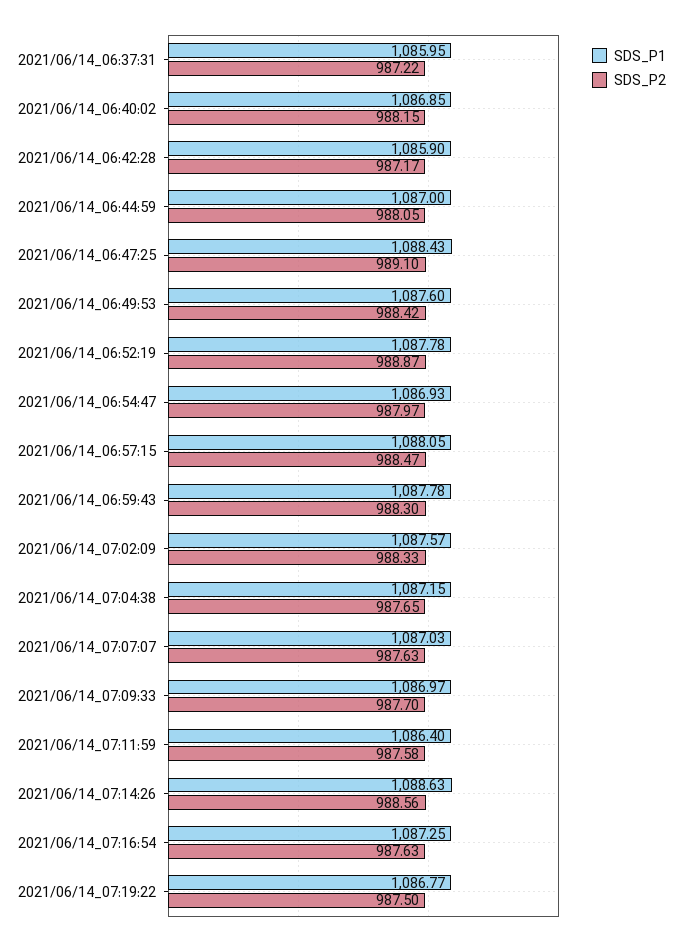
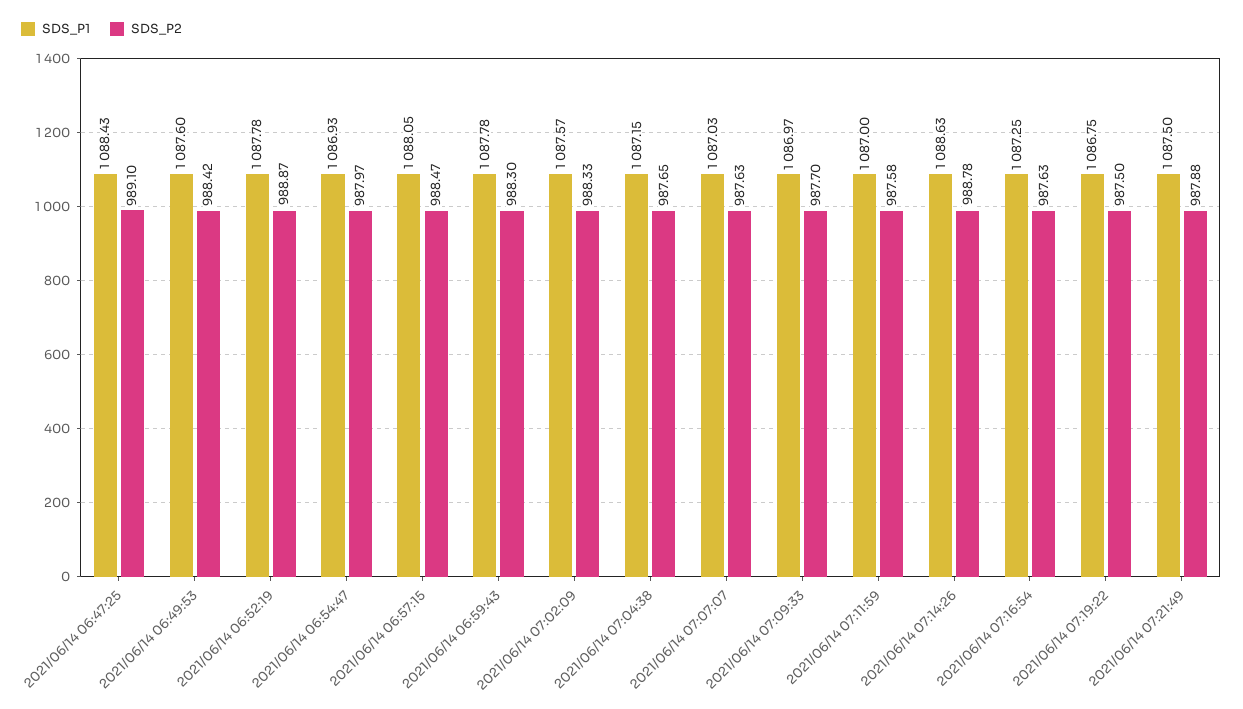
SDS_P1, 2021/06/14_06:37:31: 1085.95 -> none
SDS_P2, 2021/06/14_06:37:31: 987.22 -> none
SDS_P1, 2021/06/14_06:40:02: 1086.85 -> none
SDS_P2, 2021/06/14_06:40:02: 988.15 -> none
SDS_P1, 2021/06/14_06:42:28: 1085.9 -> none
SDS_P2, 2021/06/14_06:42:28: 987.17 -> none
SDS_P1, 2021/06/14_06:44:59: 1087 -> none
SDS_P2, 2021/06/14_06:44:59: 988.05 -> none
SDS_P1, 2021/06/14_07:11:59: 1086.4 -> 1087
SDS_P2, 2021/06/14_07:14:26: 988.56 -> 988.78
SDS_P1, 2021/06/14_07:19:22: 1086.77 -> 1086.75
SDS_P1, 2021/06/14 07:21:49: none -> 1087.5
SDS_P2, 2021/06/14 07:21:49: none -> 987.88

